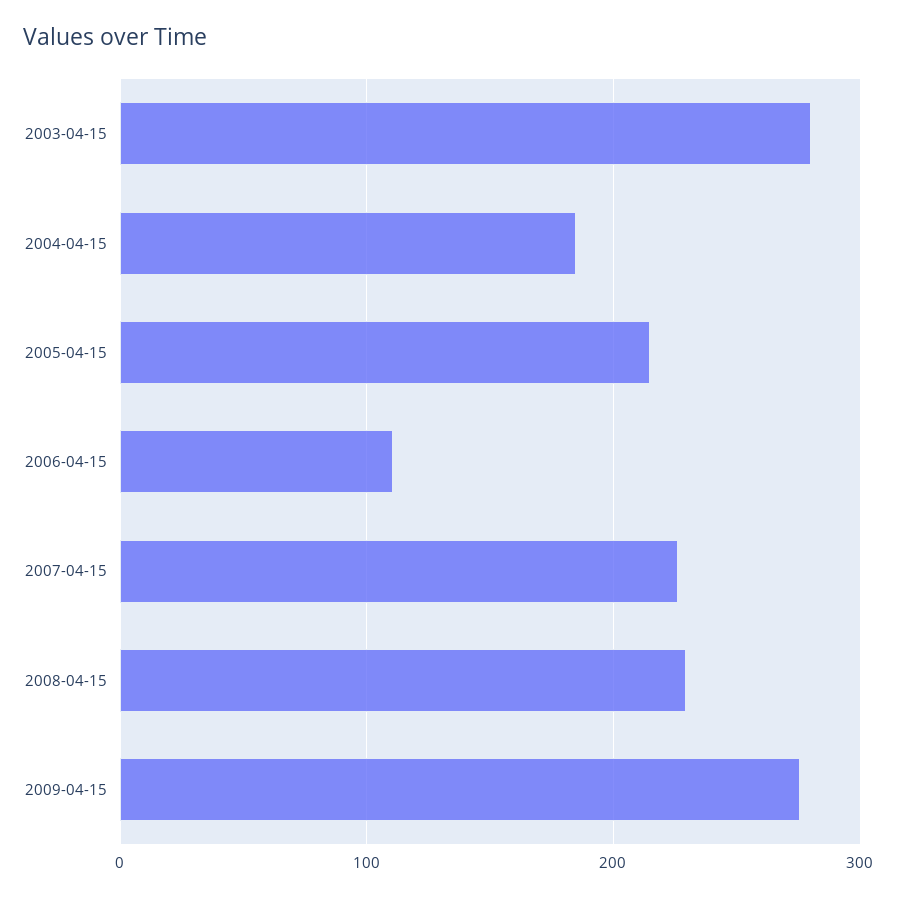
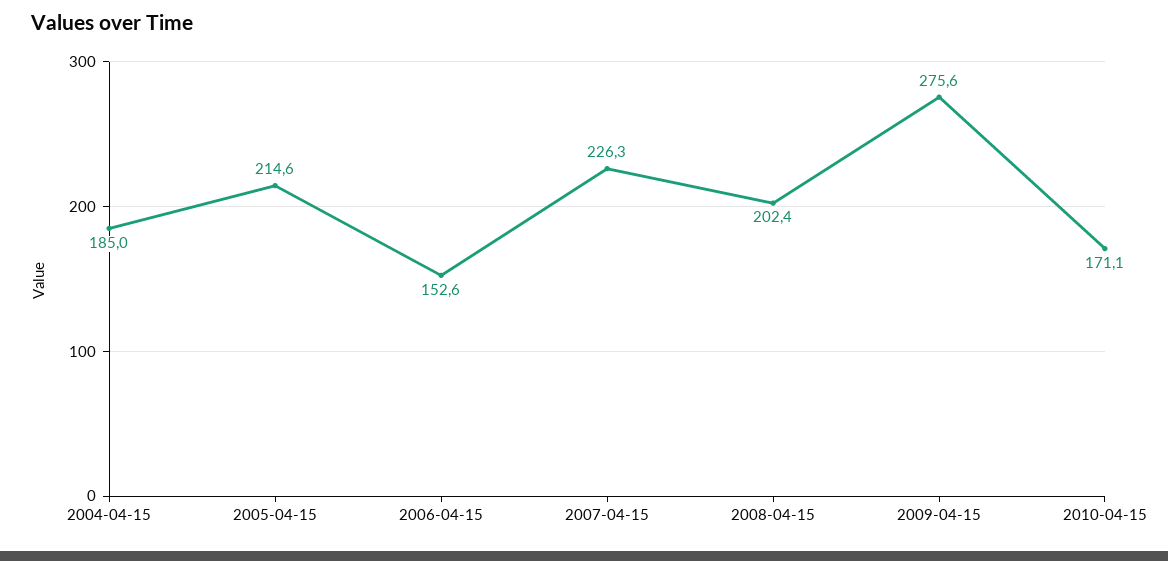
2003-04-15: 280 -> none
2006-04-15: 110 -> 152.6
2008-04-15: 230 -> 202.4
2010-04-15: none -> 171.1

